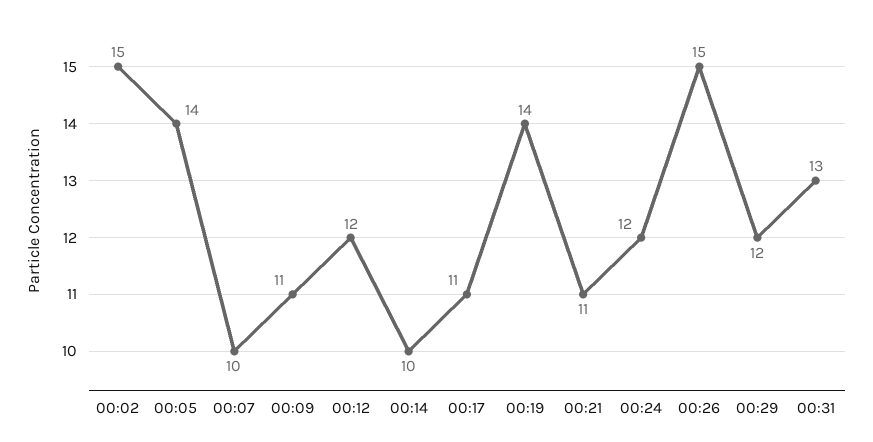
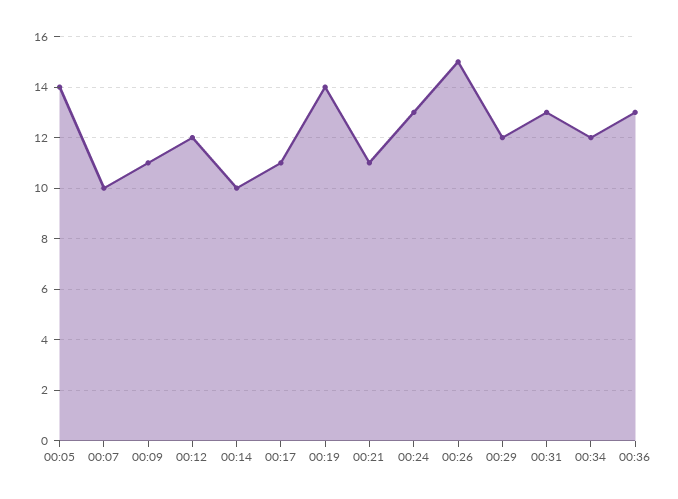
00:02: 15 -> none
00:24: 12 -> 13
00:34: none -> 12
00:36: none -> 13

